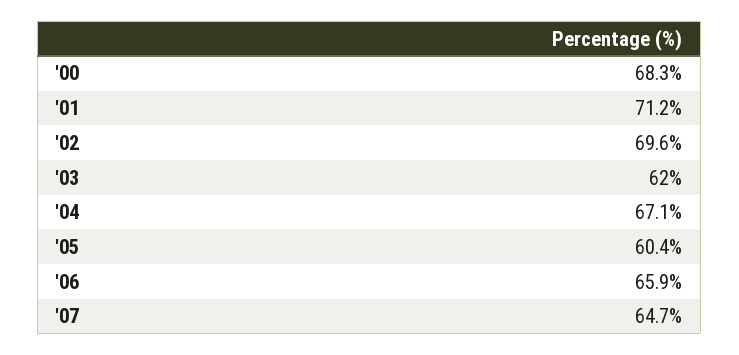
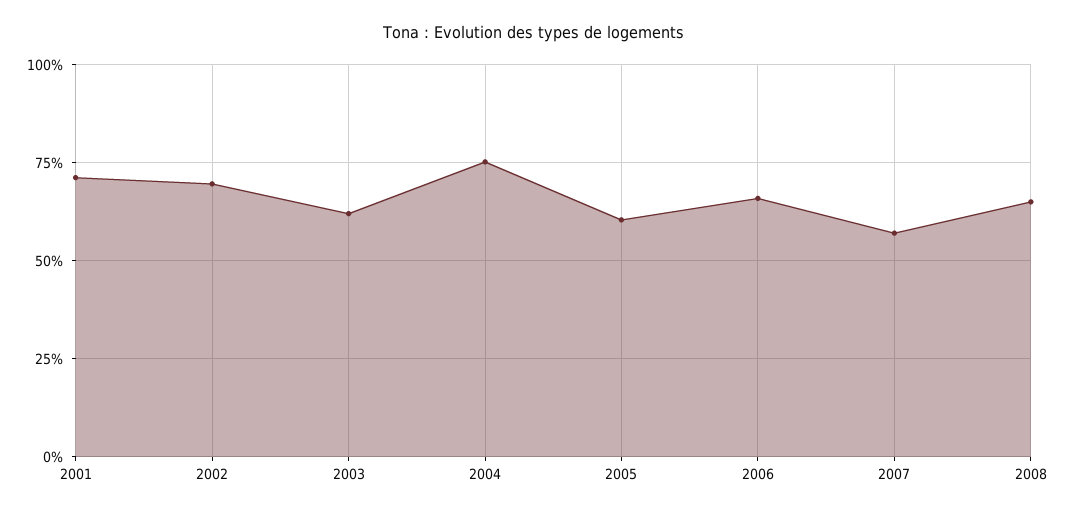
'00: 68.3 -> none
'04: 67.1 -> 75
'07: 64.7 -> 57.5
2008: none -> 65

